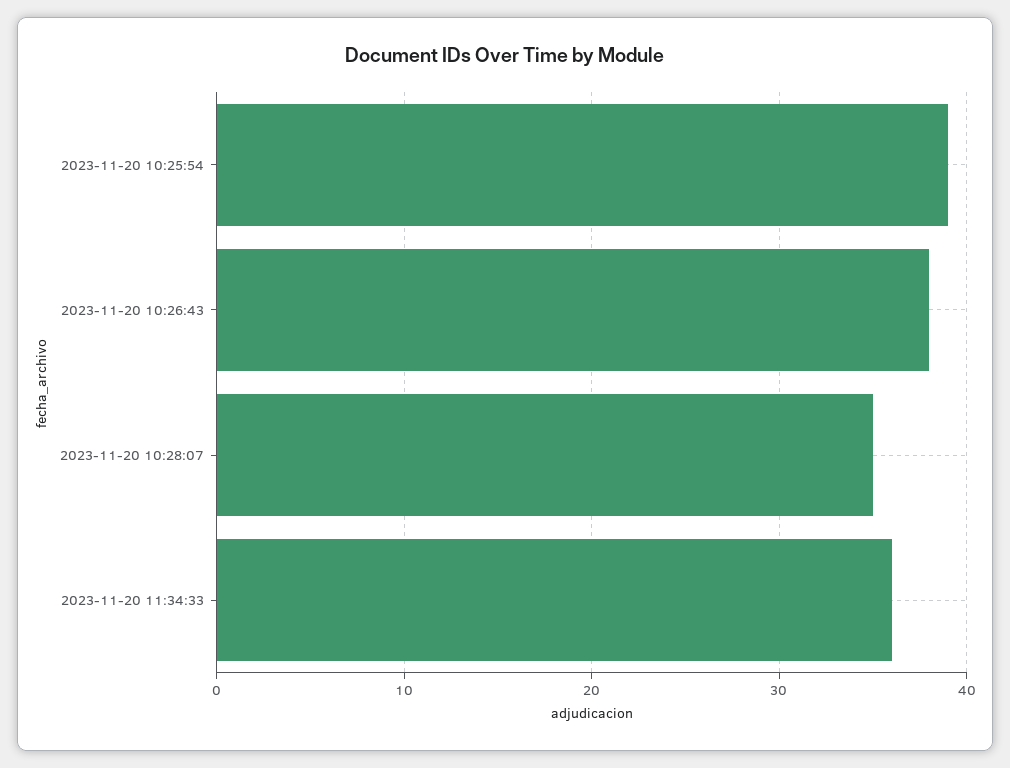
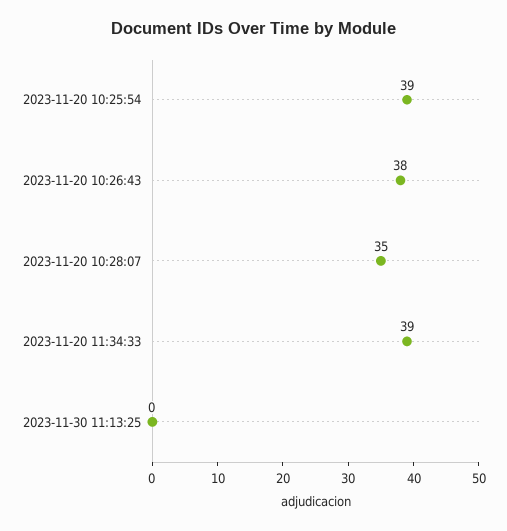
2023-11-20 11:34:33: 36 -> 39
2023-11-30 11:13:25: none -> 0

